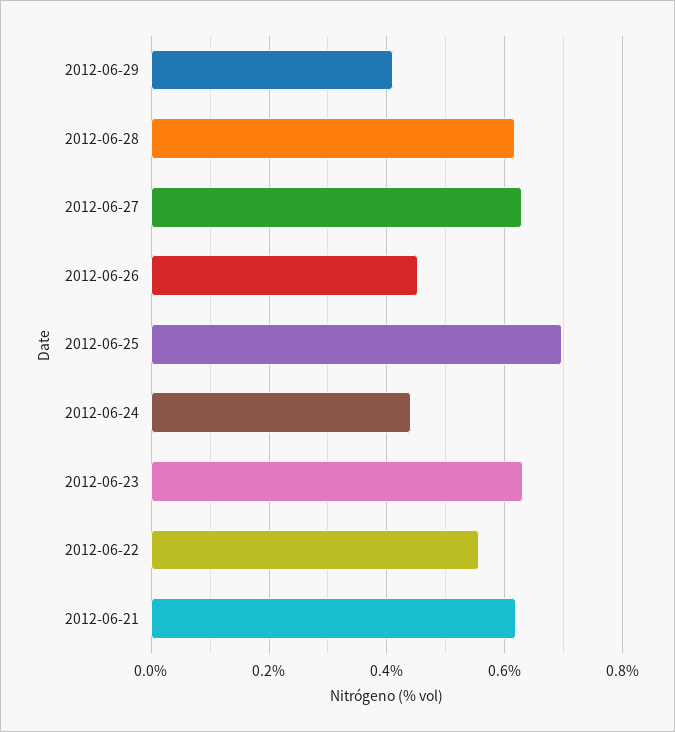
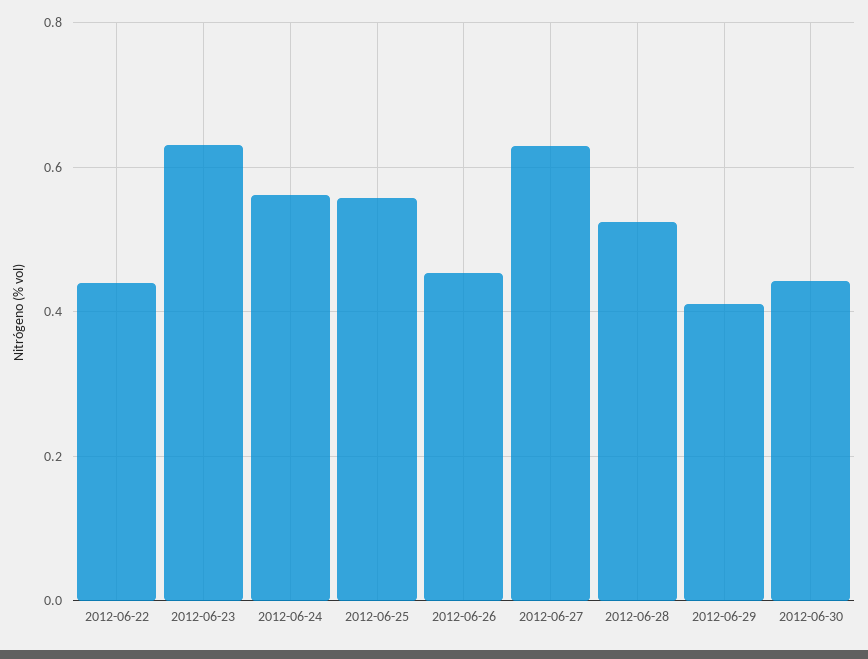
2012-06-28: 0.62 -> 0.52
2012-06-25: 0.7 -> 0.56
2012-06-24: 0.44 -> 0.56
2012-06-22: 0.56 -> 0.44
2012-06-21: 0.62 -> none
2012-06-30: none -> 0.44

